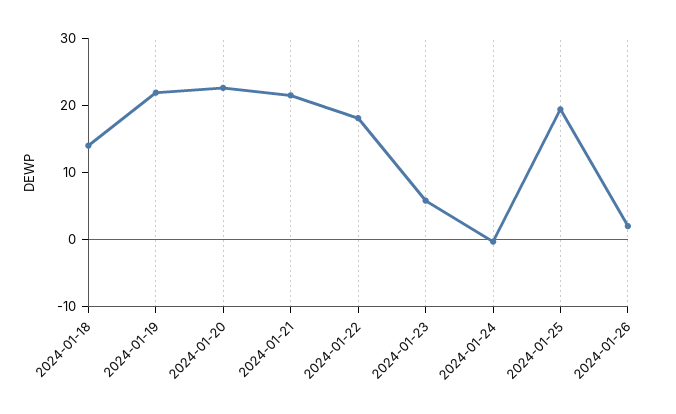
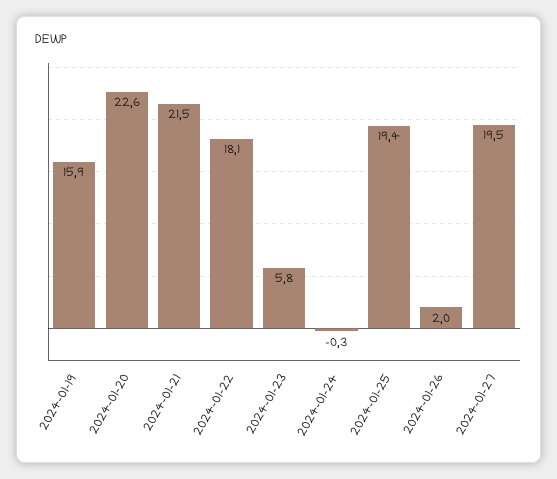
2024-01-18: 14 -> none
2024-01-19: 22 -> 15.9
2024-01-27: none -> 19.5

